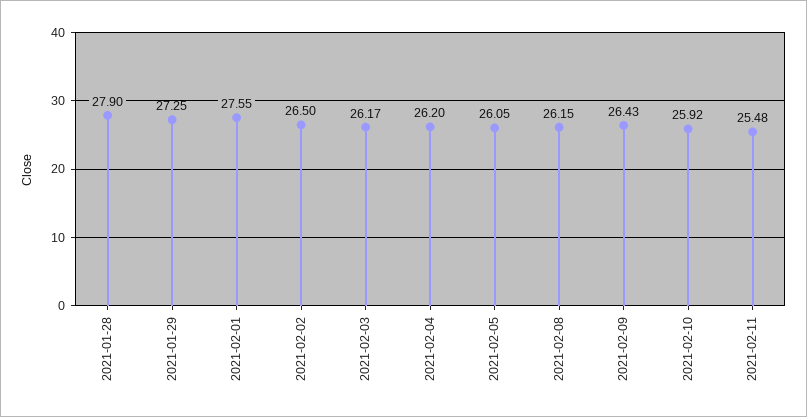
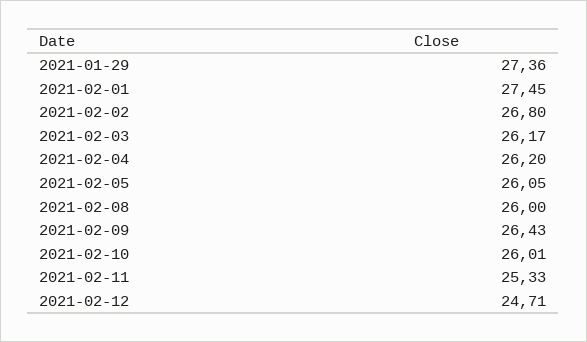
2021-01-28: 27.9 -> none
2021-01-29: 27.25 -> 27.36
2021-02-01: 27.55 -> 27.45
2021-02-02: 26.5 -> 26.8
2021-02-08: 26.15 -> 26
2021-02-10: 25.92 -> 26.01
2021-02-11: 25.48 -> 25.33
2021-02-12: none -> 24.71

